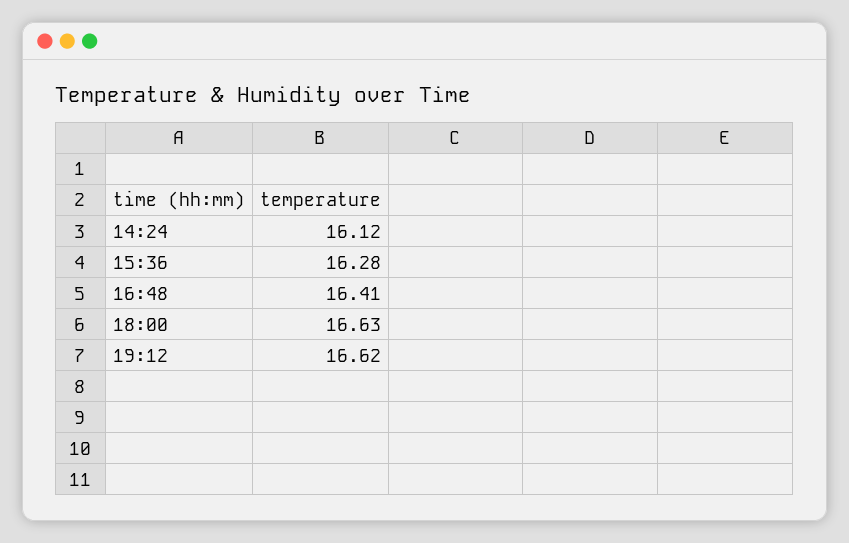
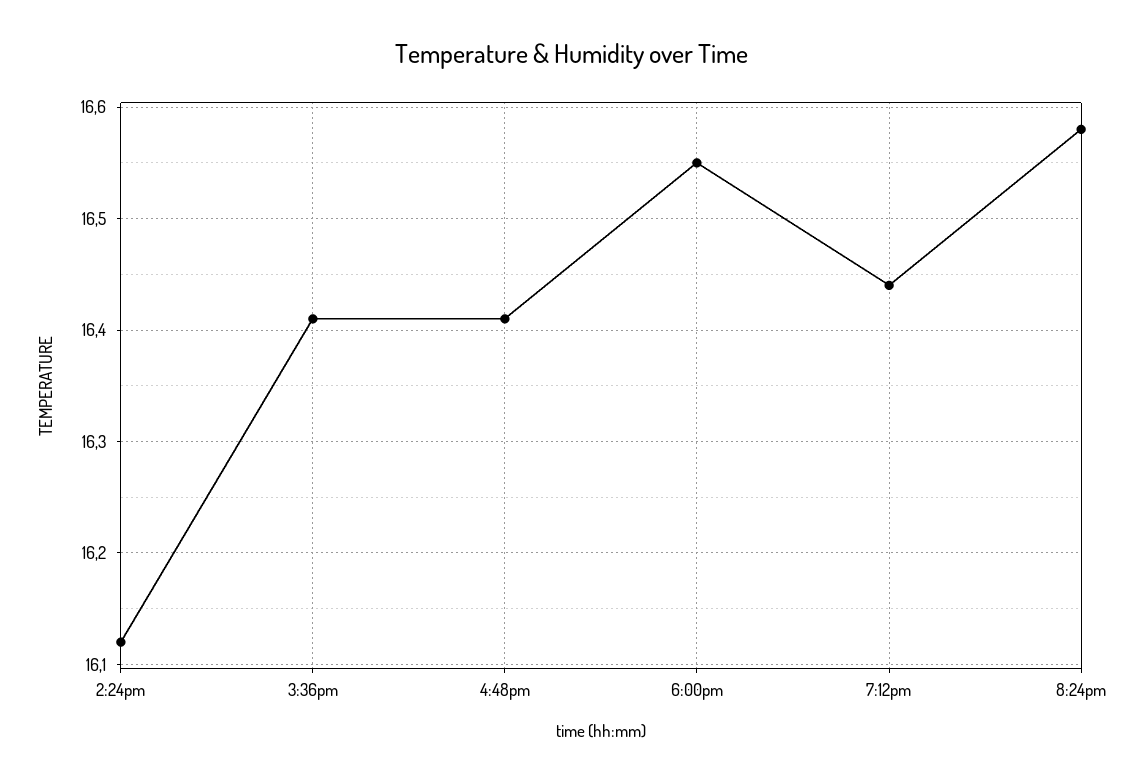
15:36: 16.28 -> 16.41
18:00: 16.63 -> 16.55
19:12: 16.62 -> 16.44
8:24pm: none -> 16.58

